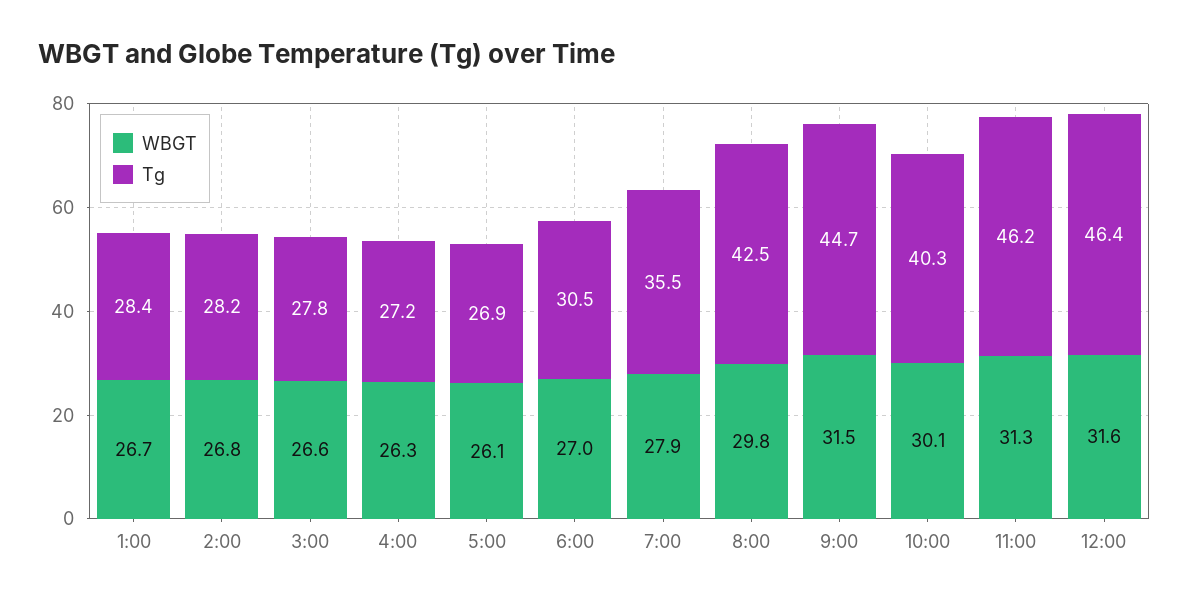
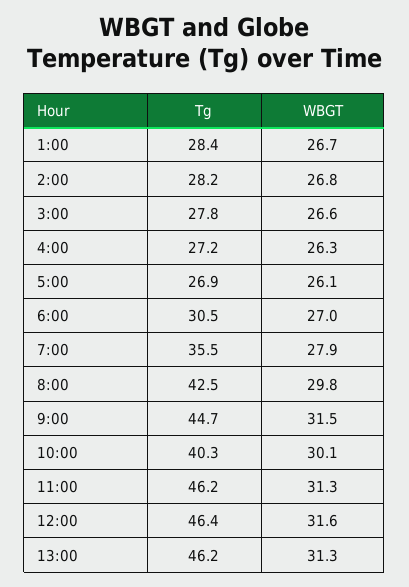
Tg, 13:00: none -> 46.2
WBGT, 13:00: none -> 31.3

